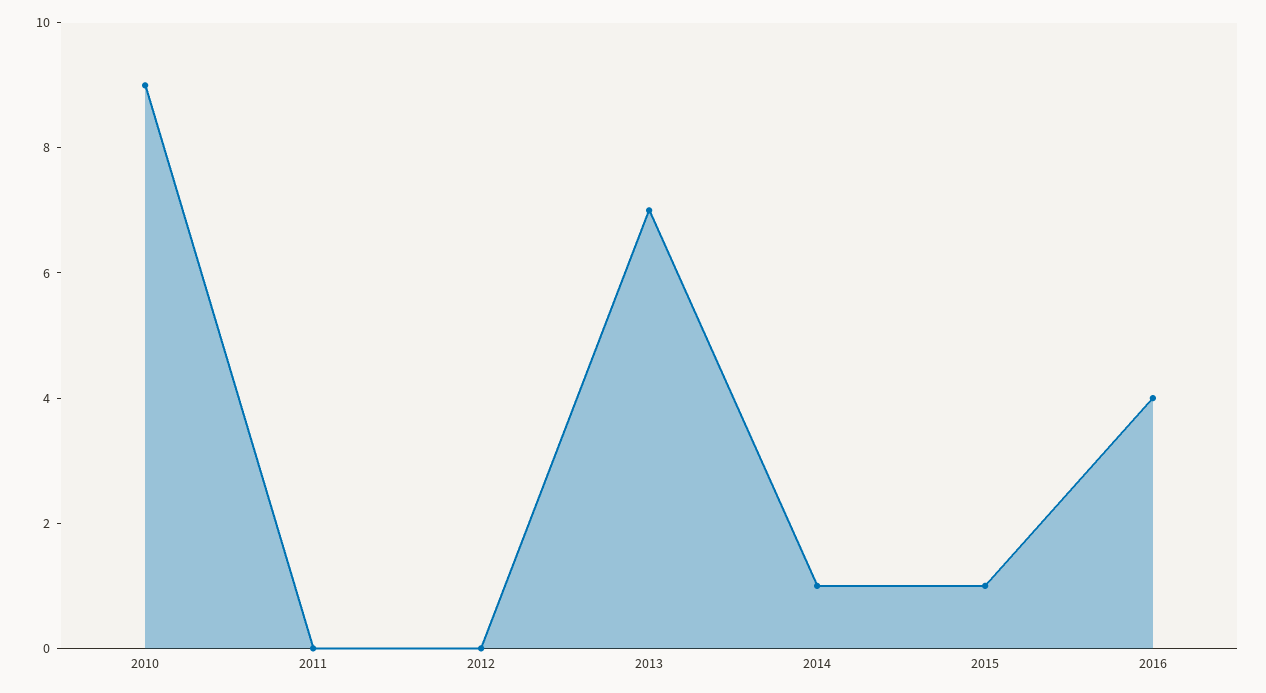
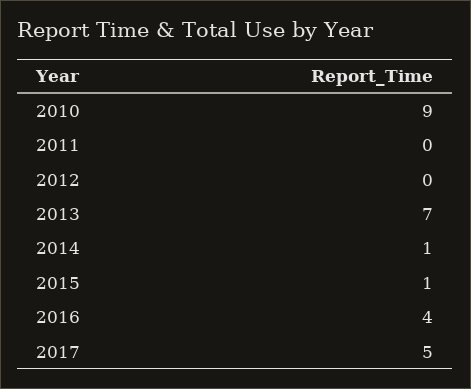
2017: none -> 5

